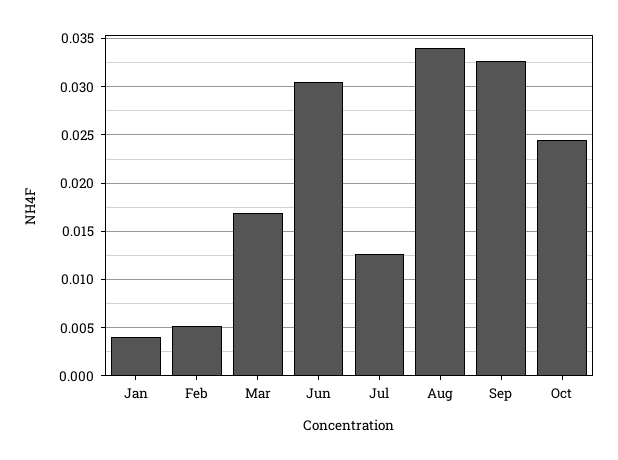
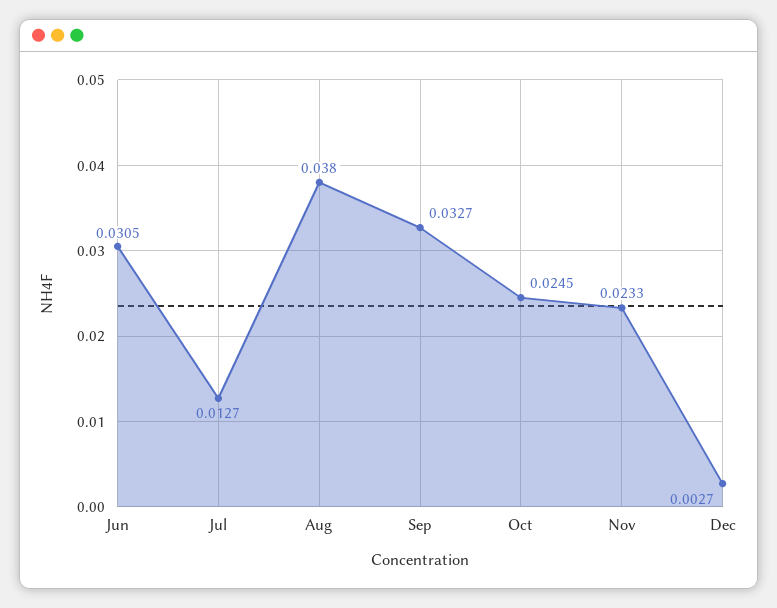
Jan: 0.004 -> none
Feb: 0.005 -> none
Mar: 0.017 -> none
Aug: 0.034 -> 0.038
Nov: none -> 0.0233
Dec: none -> 0.0027

